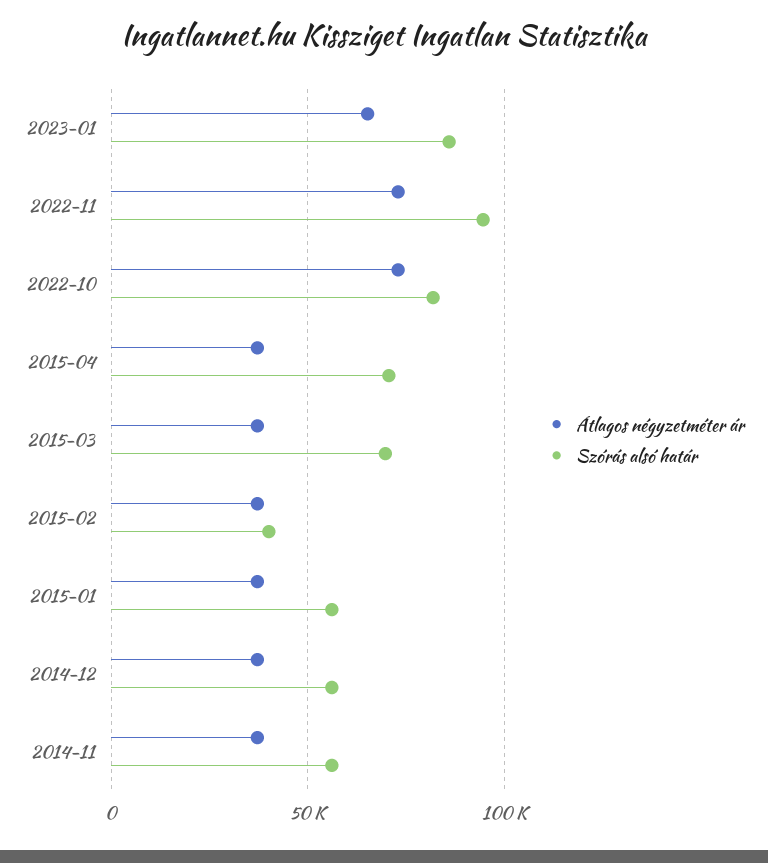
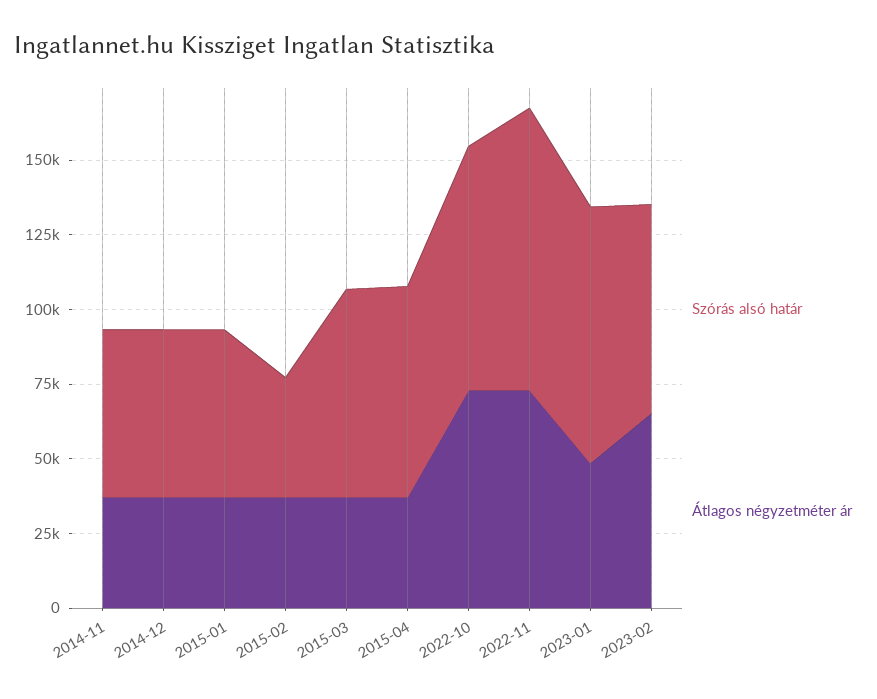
Átlagos négyzetméter ár, 2023-01: 65000 -> 50000
Szórás alsó határ, 2023-02: none -> 70000
Átlagos négyzetméter ár, 2023-02: none -> 65000

